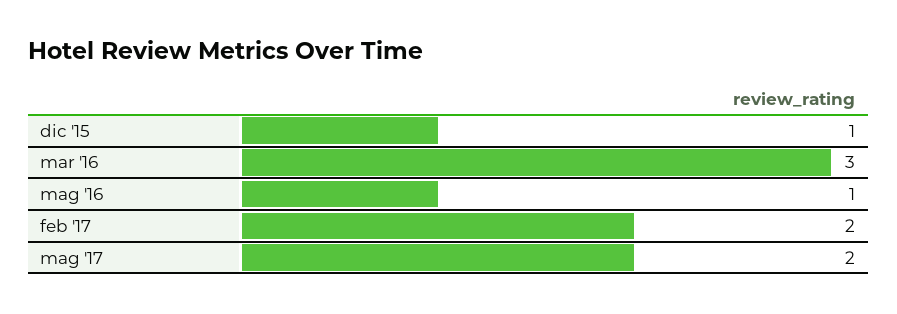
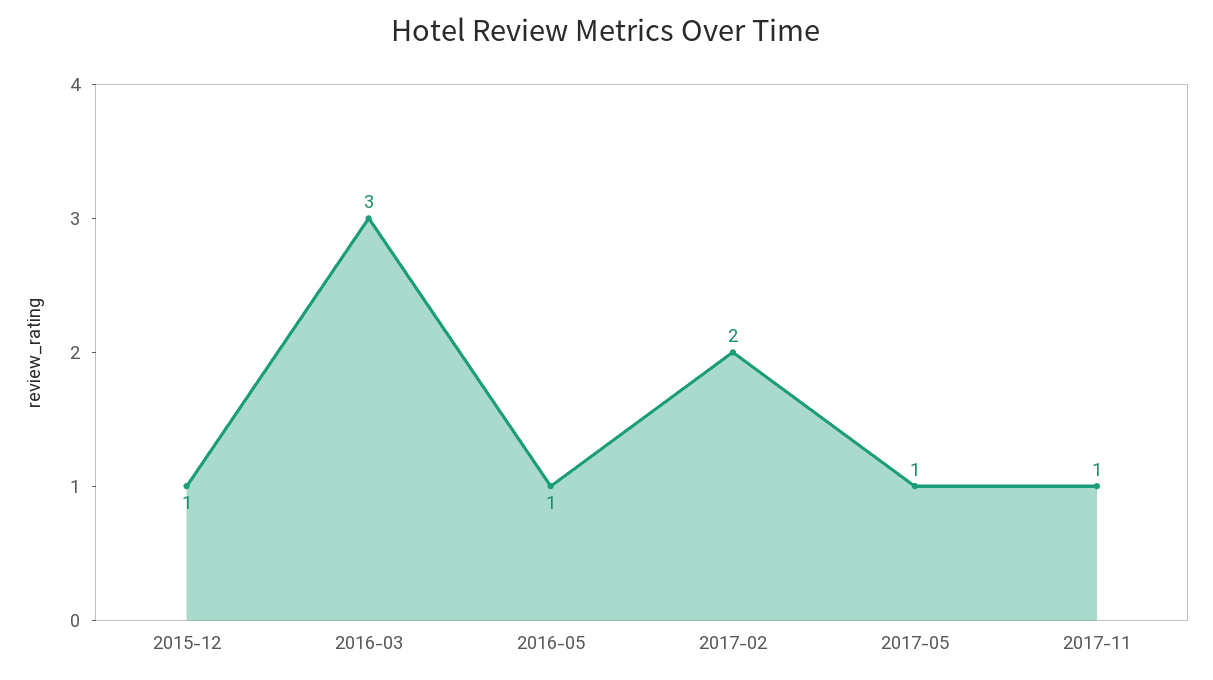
mag '17: 2 -> 1
2017-11: none -> 1

